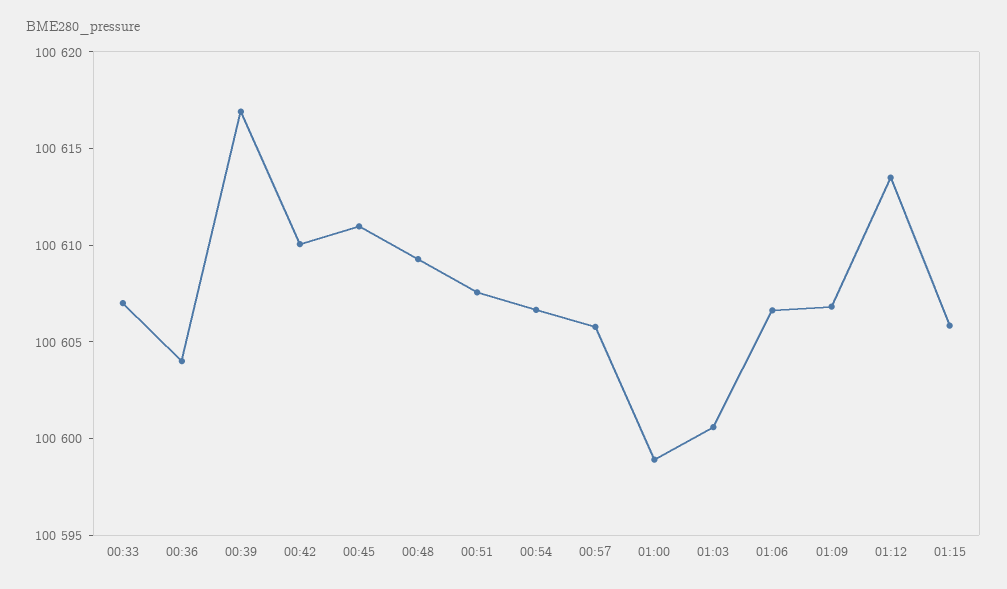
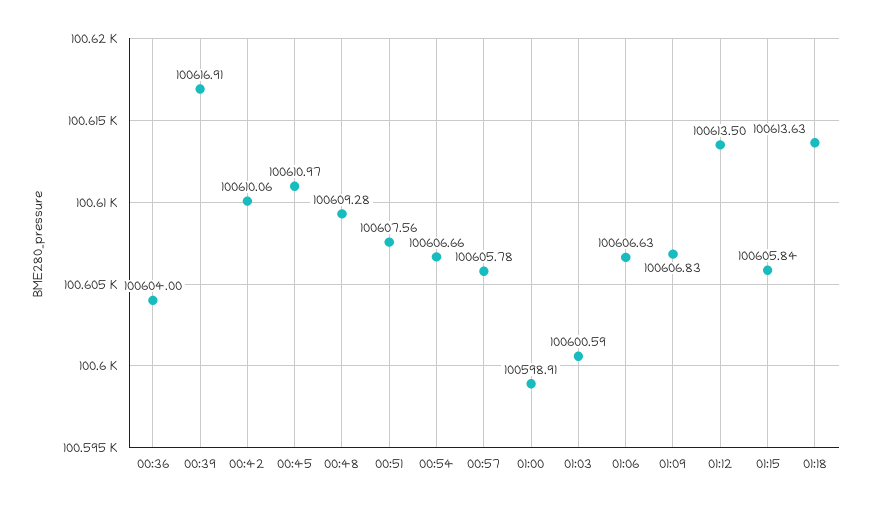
00:33: 100607 -> none
01:18: none -> 100613.63

